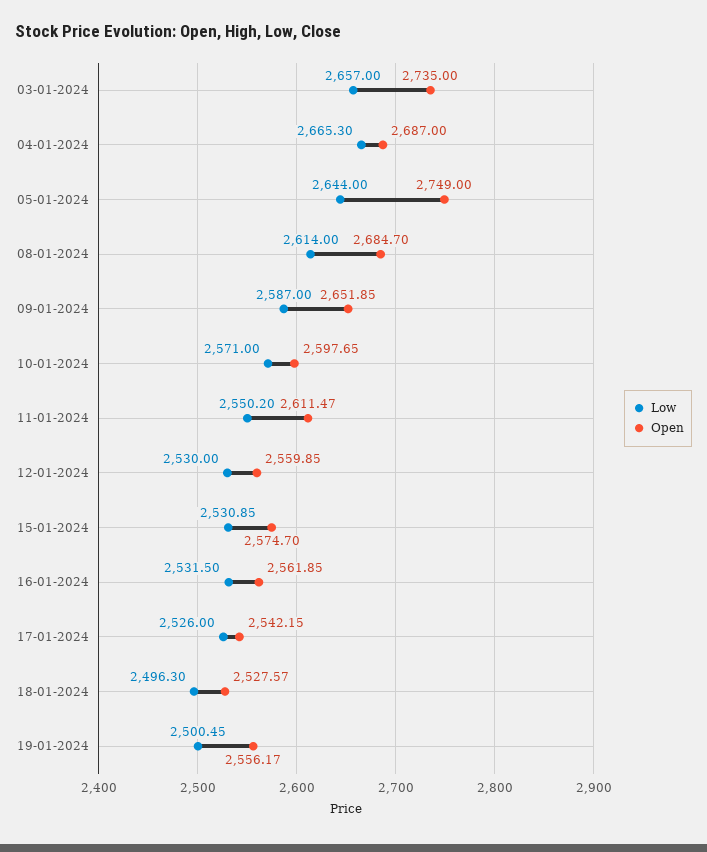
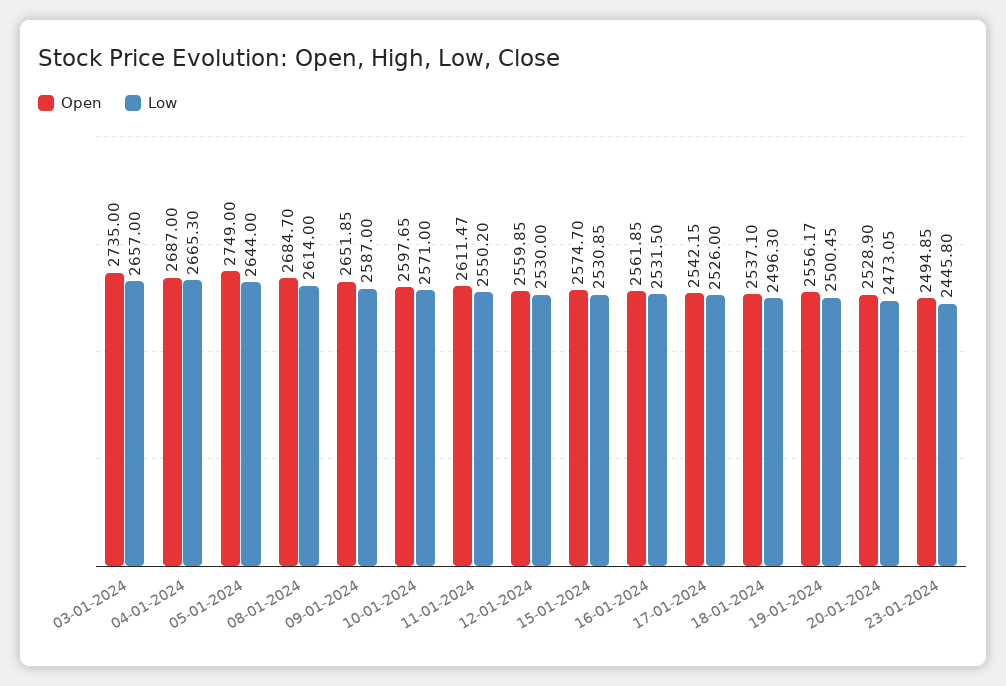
Open, 18-01-2024: 2527.57 -> 2537.1
Open, 20-01-2024: none -> 2528.9
Low, 20-01-2024: none -> 2473.05
Open, 23-01-2024: none -> 2494.85
Low, 23-01-2024: none -> 2445.8

